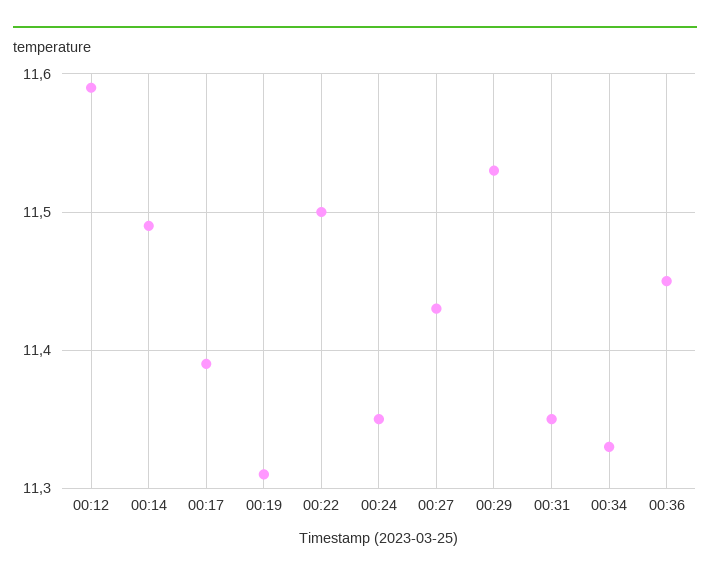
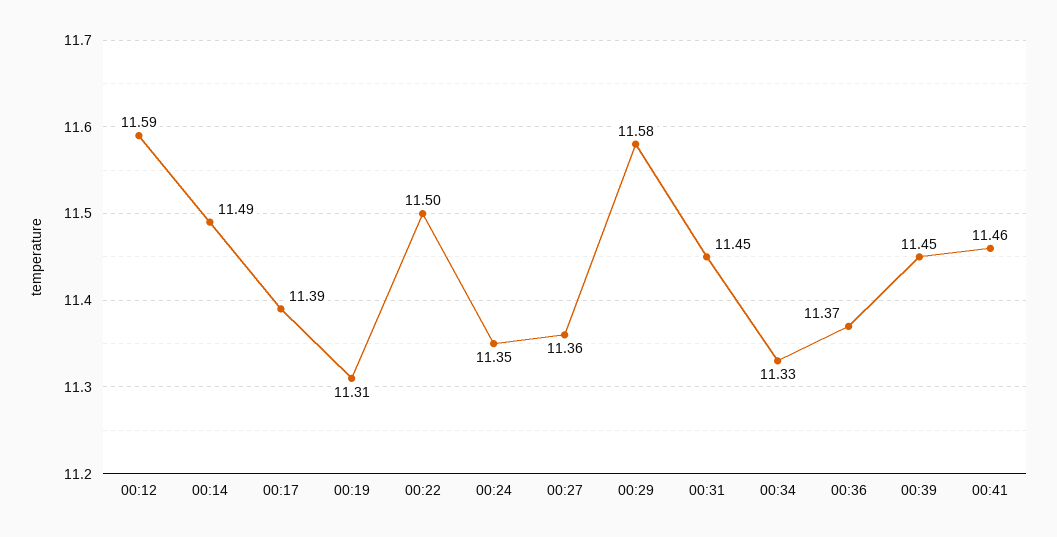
00:27: 11.43 -> 11.36
00:29: 11.53 -> 11.58
00:31: 11.35 -> 11.45
00:36: 11.45 -> 11.37
00:39: none -> 11.45
00:41: none -> 11.46

